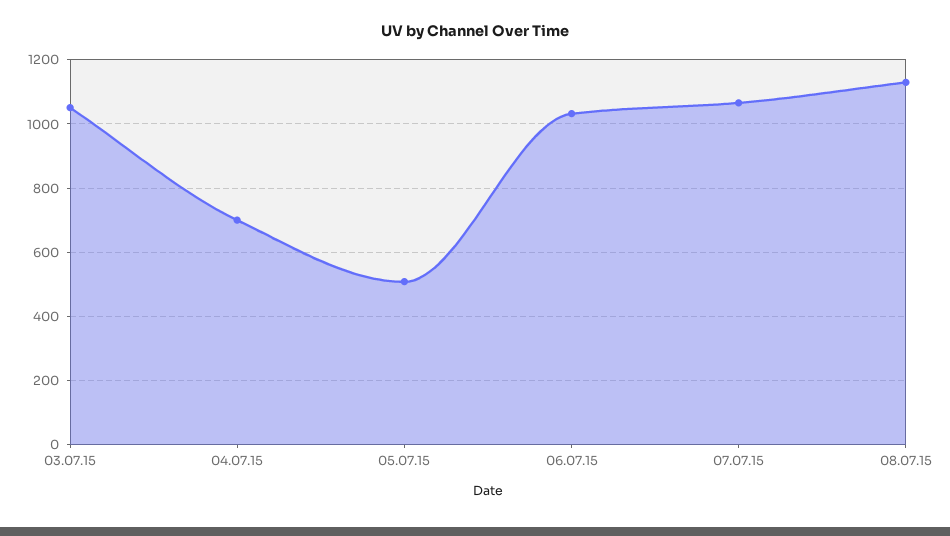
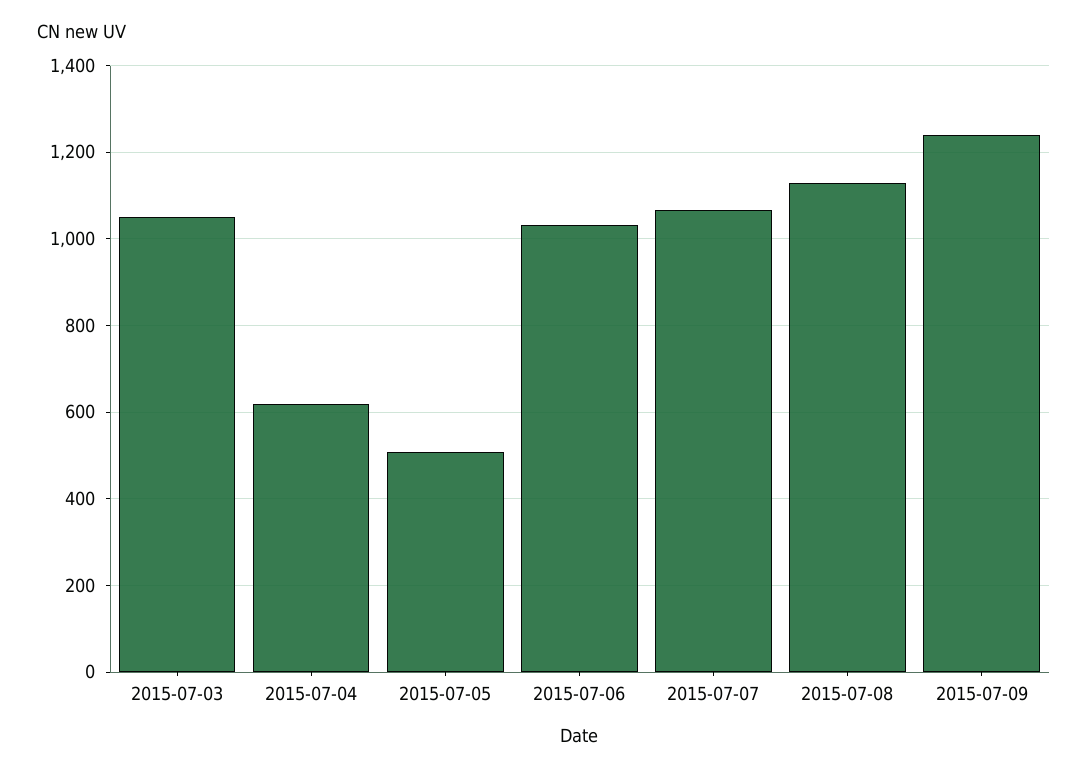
04.07.15: 700 -> 620
2015-07-09: none -> 1240

